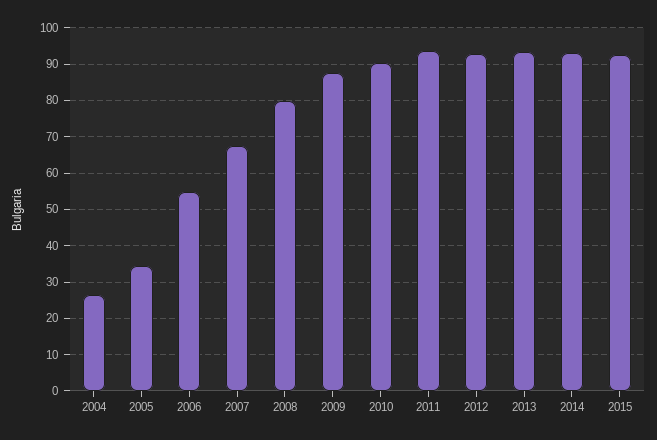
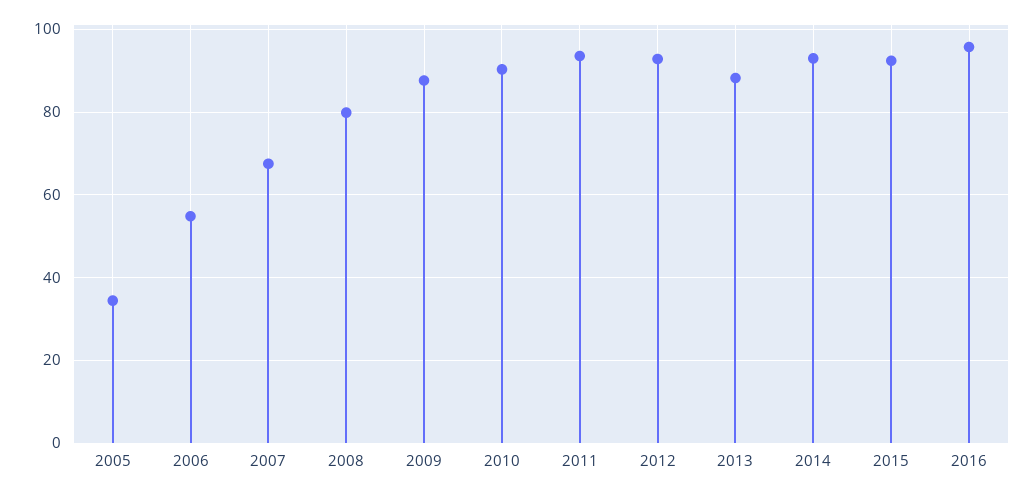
2004: 26 -> none
2013: 94 -> 88
2016: none -> 96

